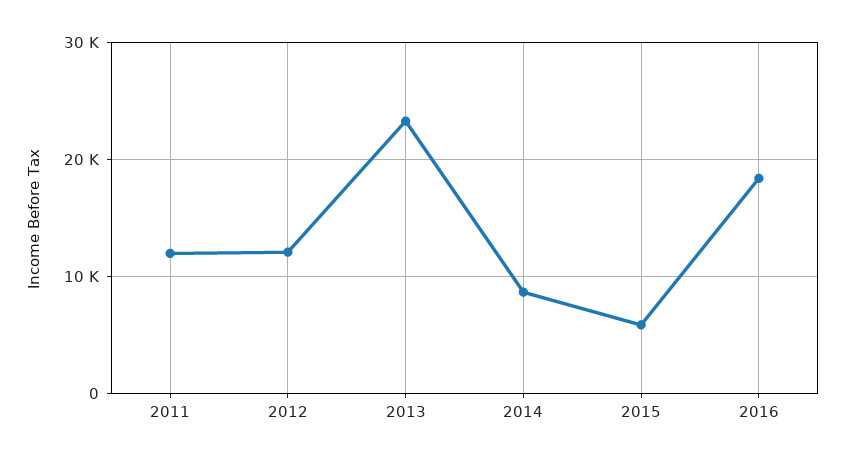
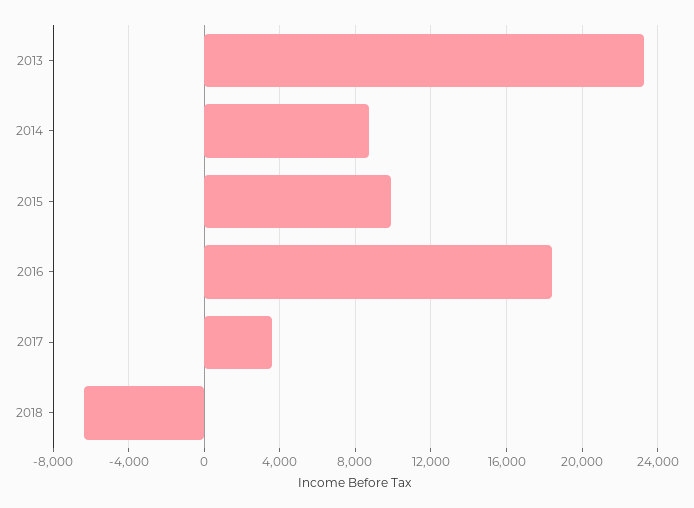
2011: 12000 -> none
2012: 12000 -> none
2015: 6000 -> 10000
2017: none -> 3500
2018: none -> -6500

